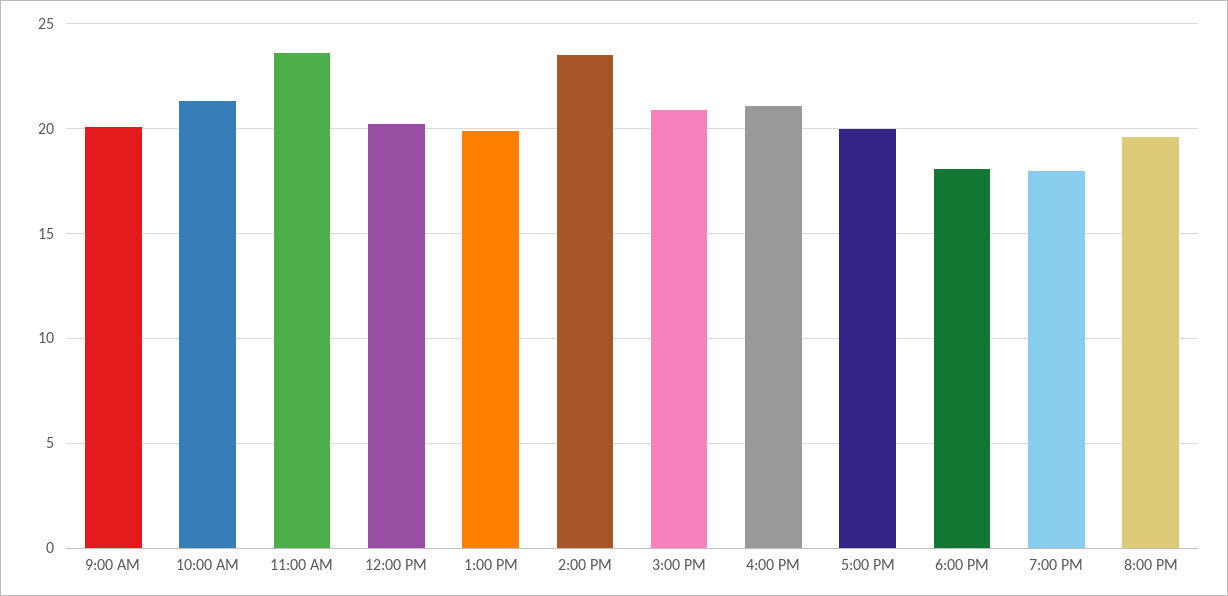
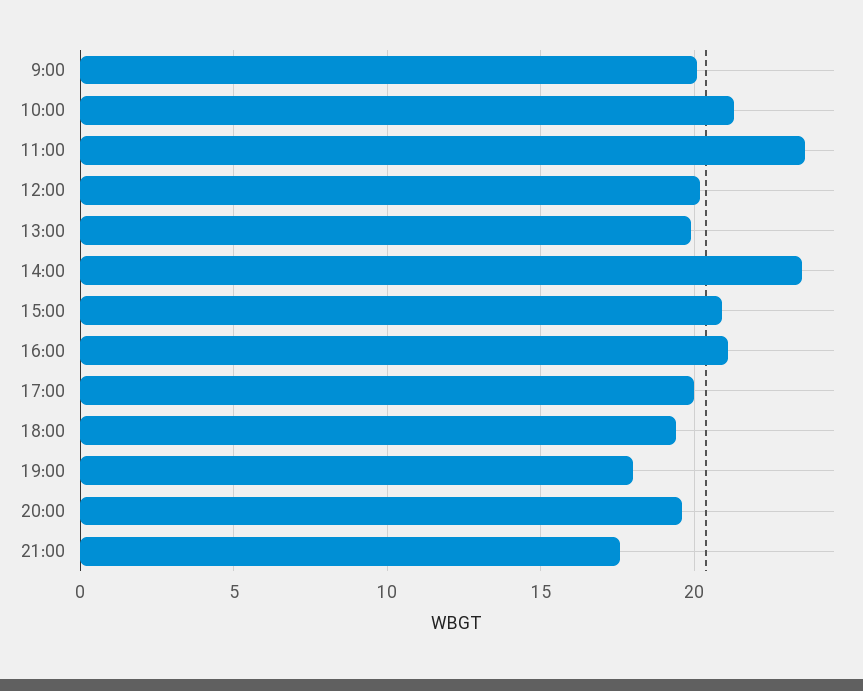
6:00 PM: 18 -> 19.5
21:00: none -> 17.5

